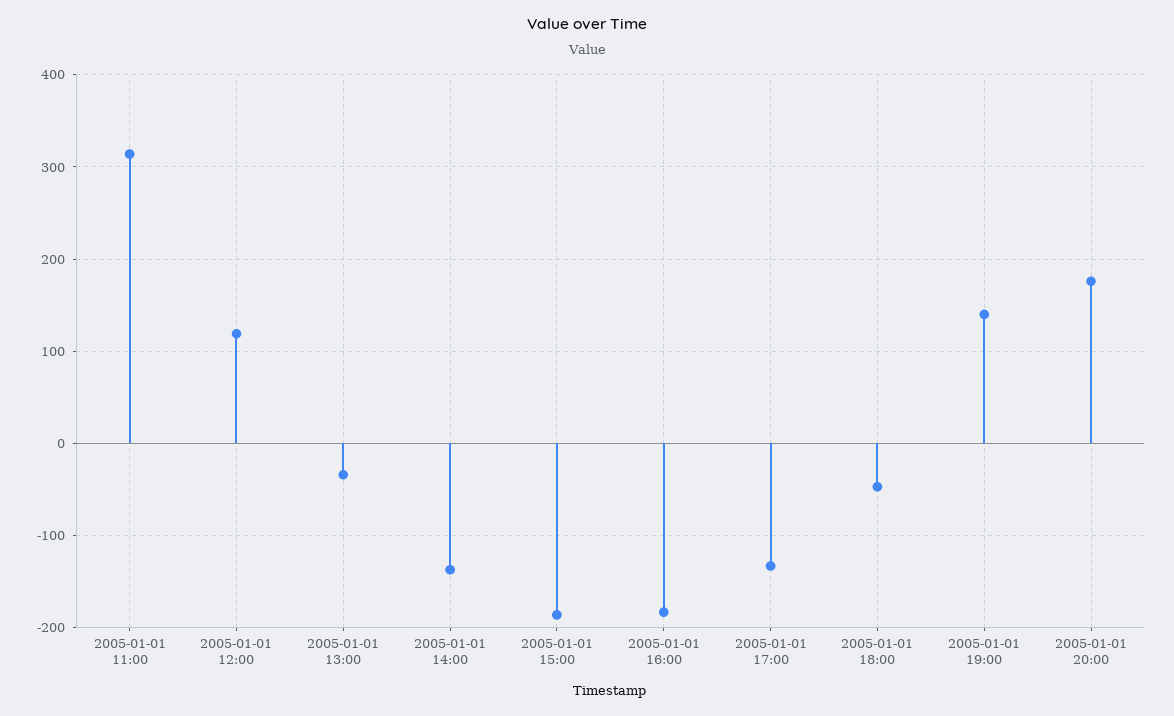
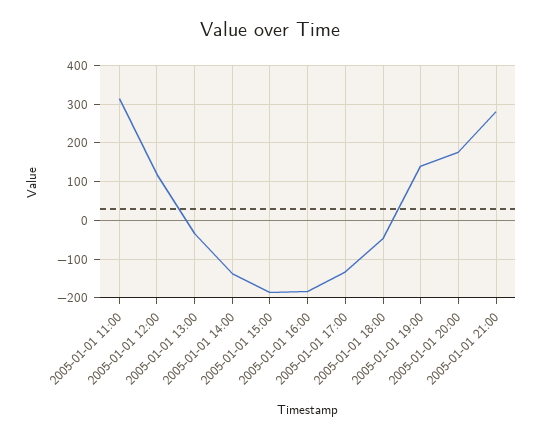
2005-01-01 21:00: none -> 280

